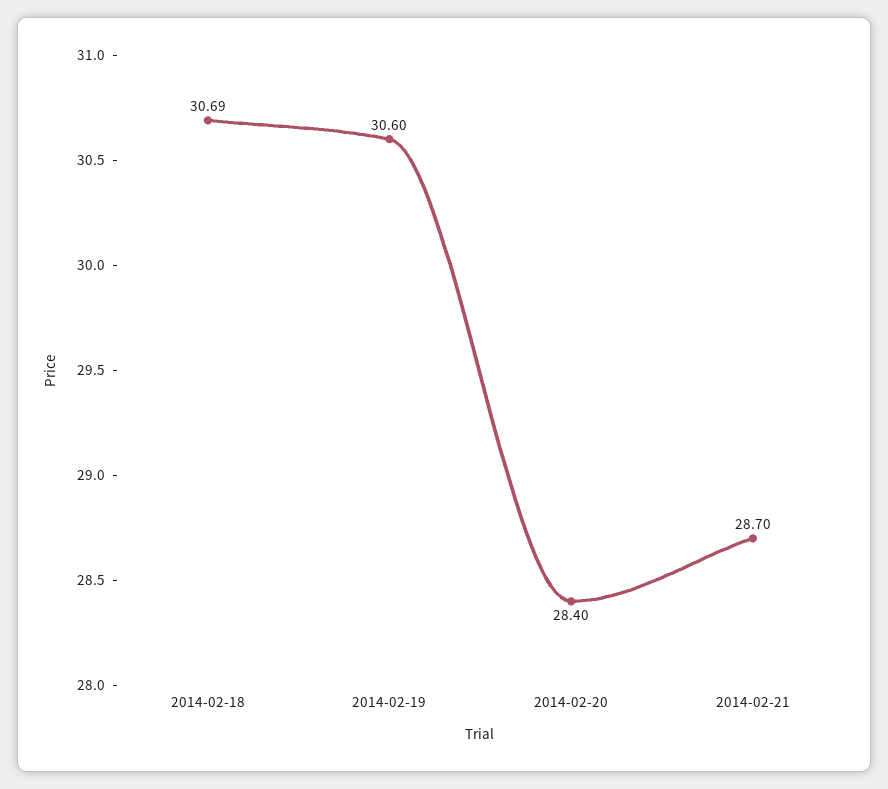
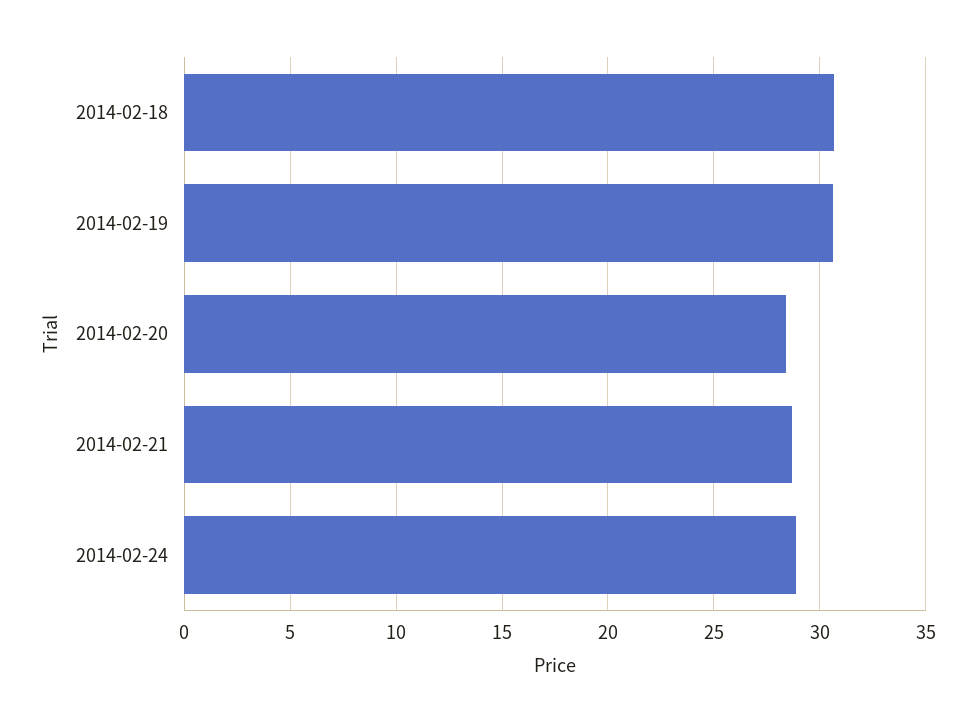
2014-02-24: none -> 29

